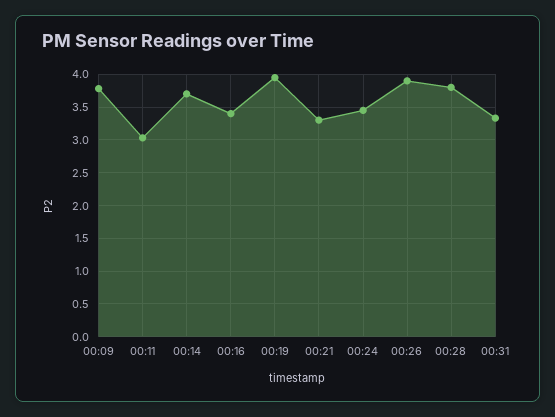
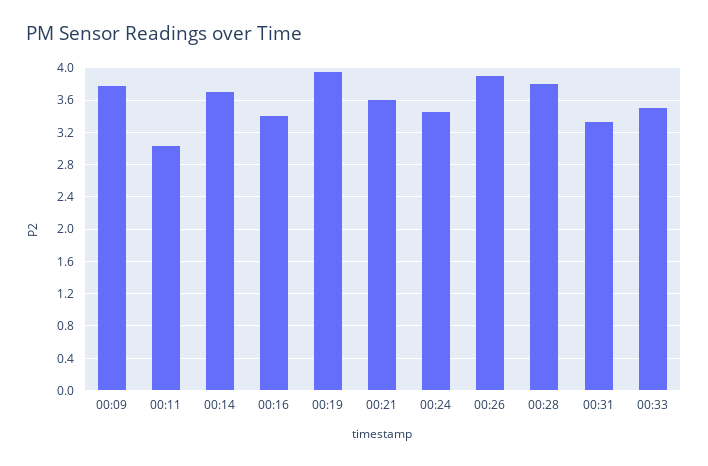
00:21: 3.3 -> 3.6
00:33: none -> 3.5

